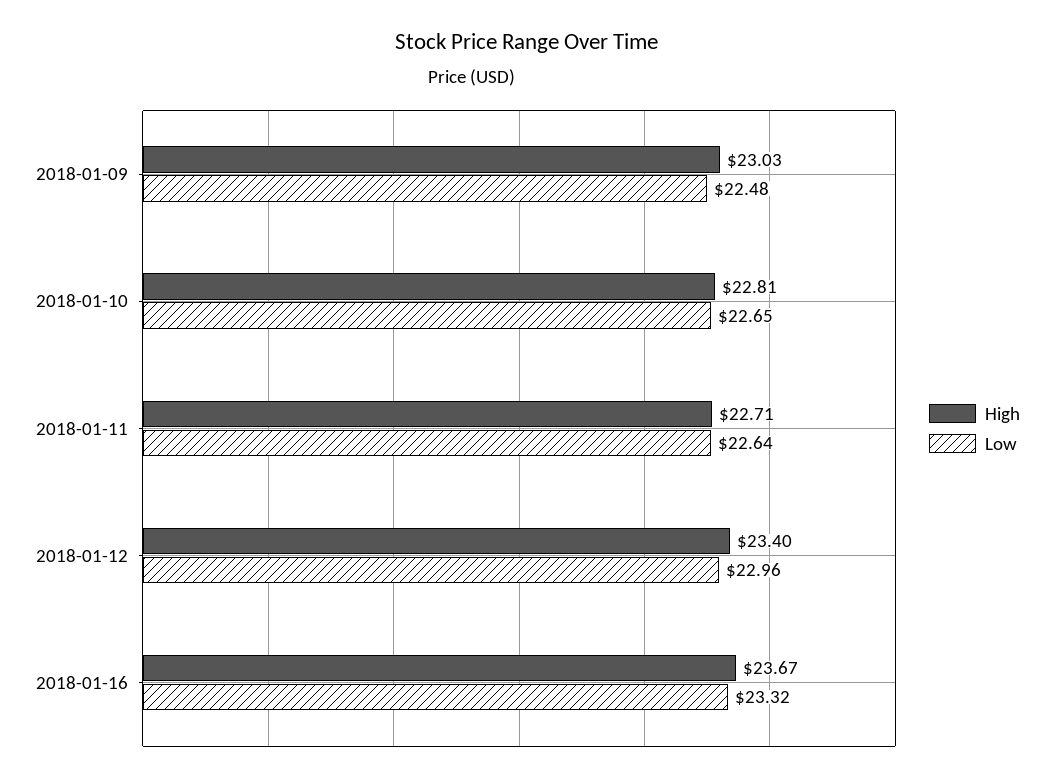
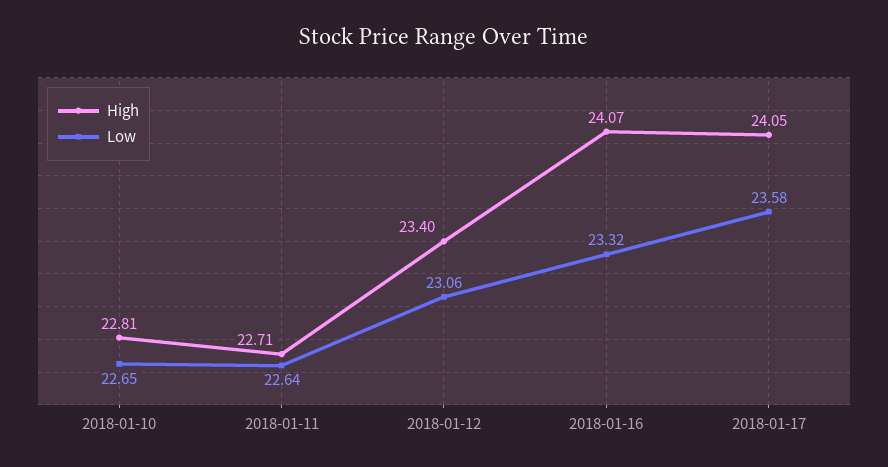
High, 2018-01-09: 23.03 -> none
Low, 2018-01-09: 22.48 -> none
Low, 2018-01-12: 22.96 -> 23.06
High, 2018-01-16: 23.67 -> 24.07
High, 2018-01-17: none -> 24.05
Low, 2018-01-17: none -> 23.58

